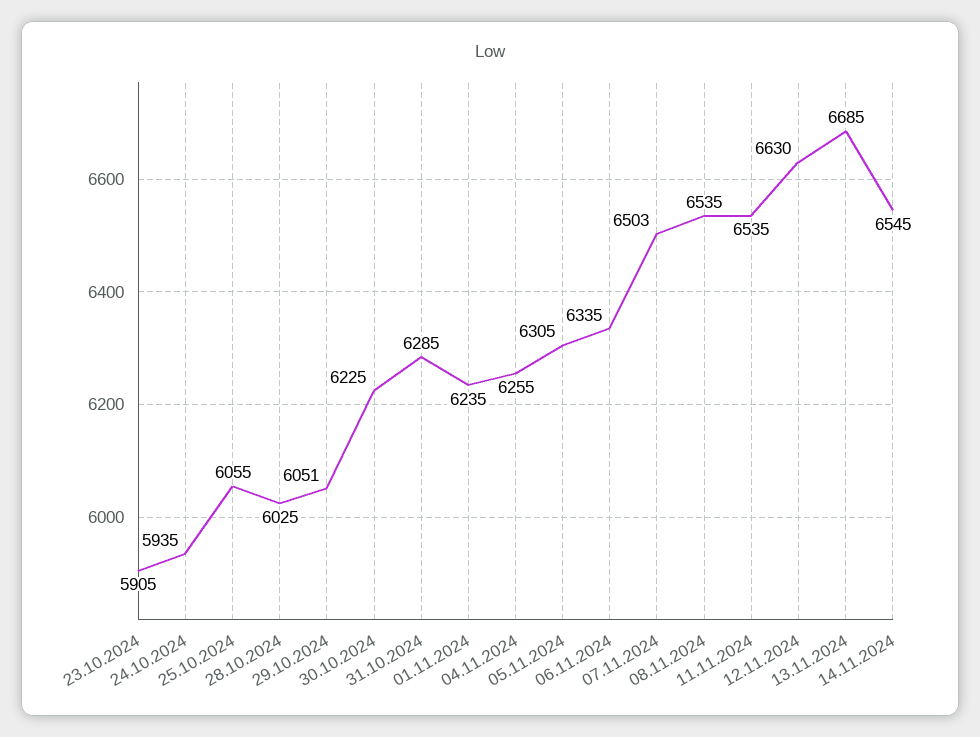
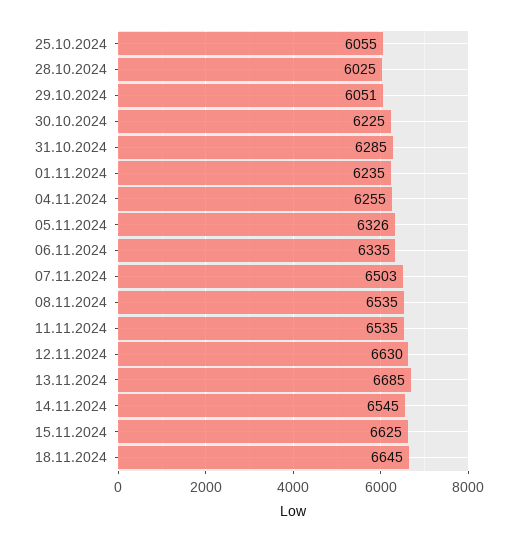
23.10.2024: 5905 -> none
24.10.2024: 5935 -> none
05.11.2024: 6305 -> 6326
15.11.2024: none -> 6625
18.11.2024: none -> 6645

